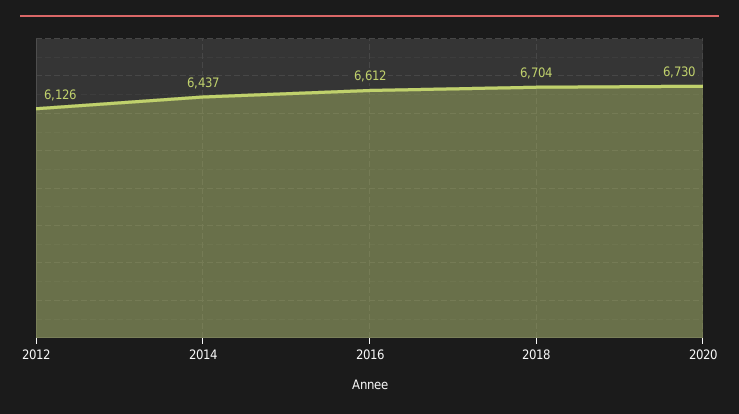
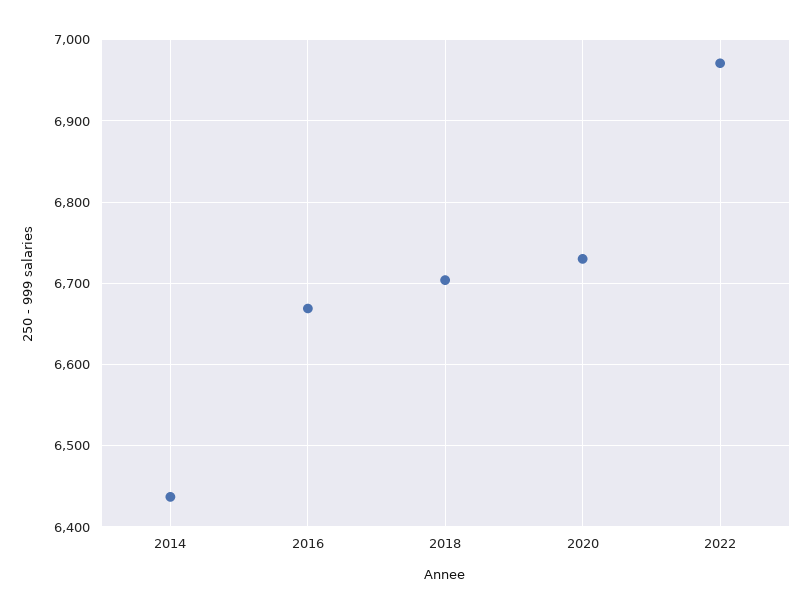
2012: 6126 -> none
2016: 6612 -> 6670
2022: none -> 6970

